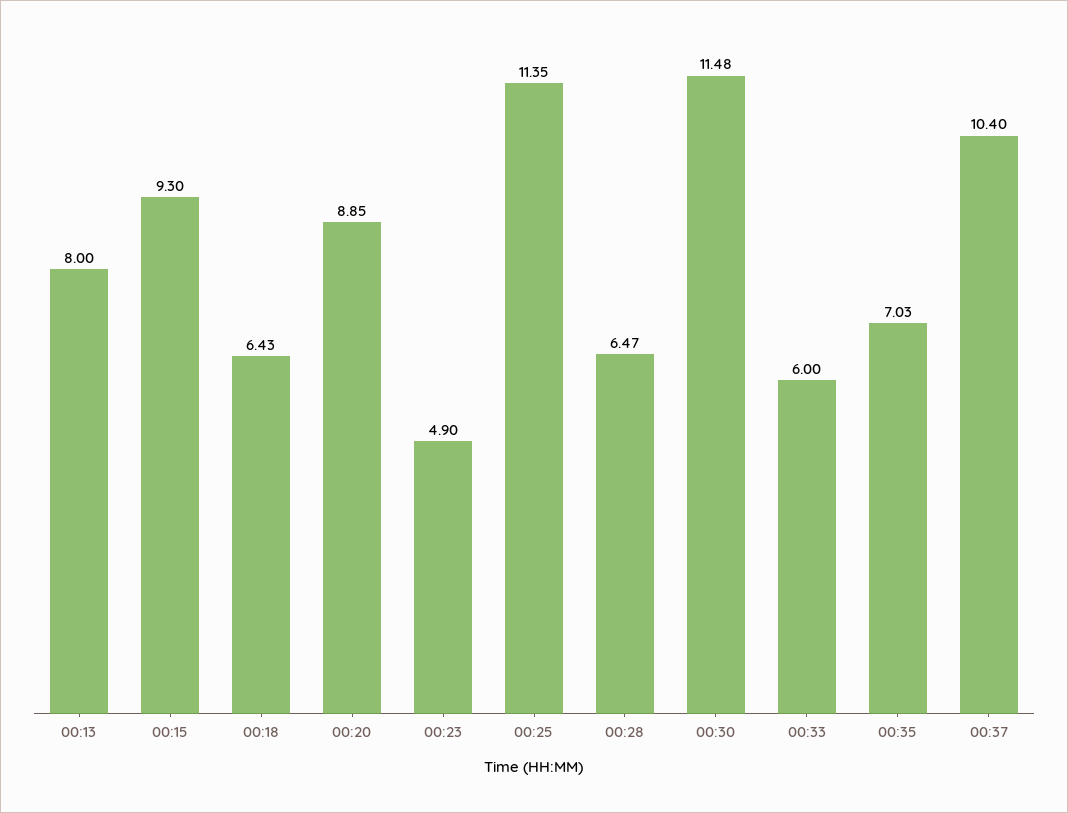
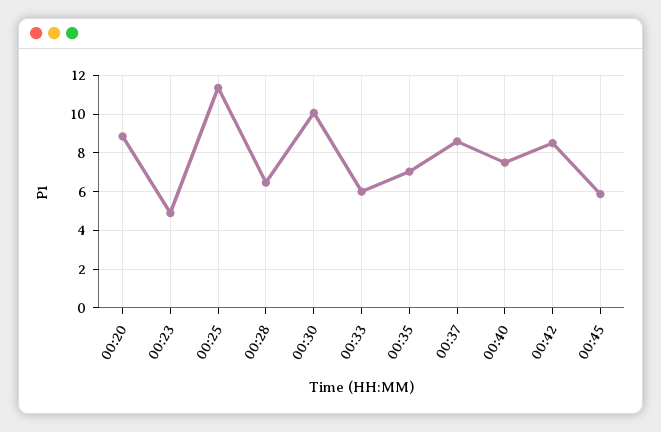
00:13: 8 -> none
00:15: 9.3 -> none
00:18: 6.43 -> none
00:30: 11.48 -> 10
00:37: 10.4 -> 8.5
00:40: none -> 7.5
00:42: none -> 8.5
00:45: none -> 6

